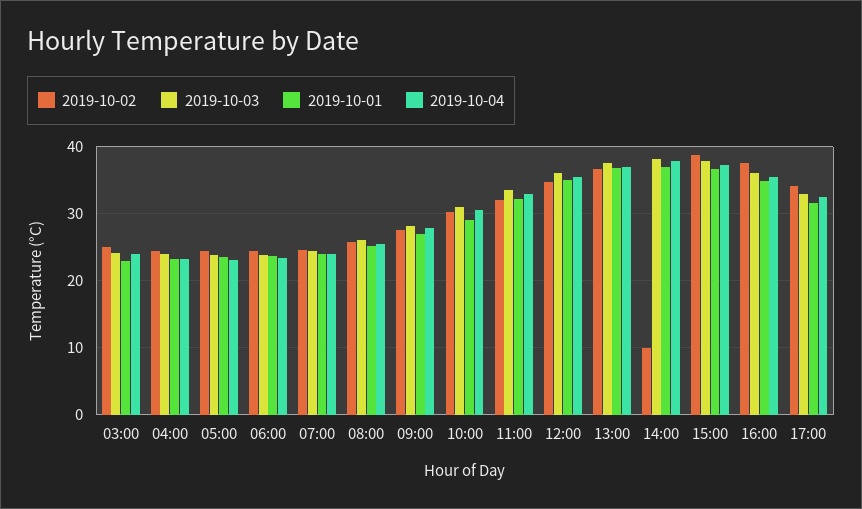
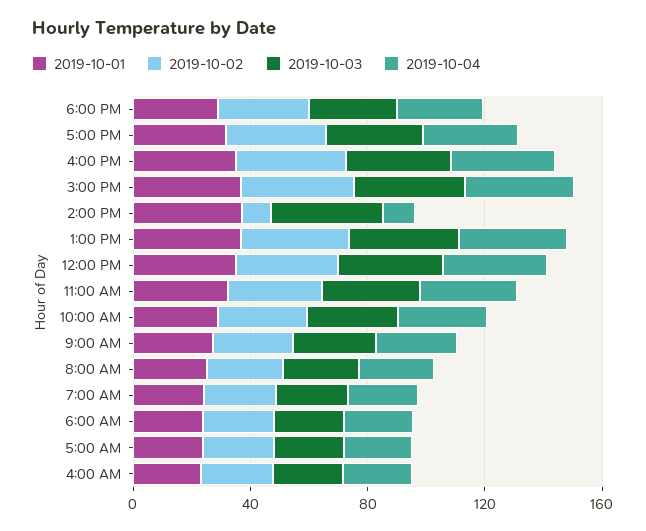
2019-10-02, 03:00: 25 -> none
2019-10-03, 03:00: 24 -> none
2019-10-01, 03:00: 23 -> none
2019-10-04, 03:00: 24 -> none
2019-10-04, 14:00: 38 -> 10
2019-10-01, 6:00 PM: none -> 30
2019-10-02, 6:00 PM: none -> 30
2019-10-03, 6:00 PM: none -> 30
2019-10-04, 6:00 PM: none -> 30

